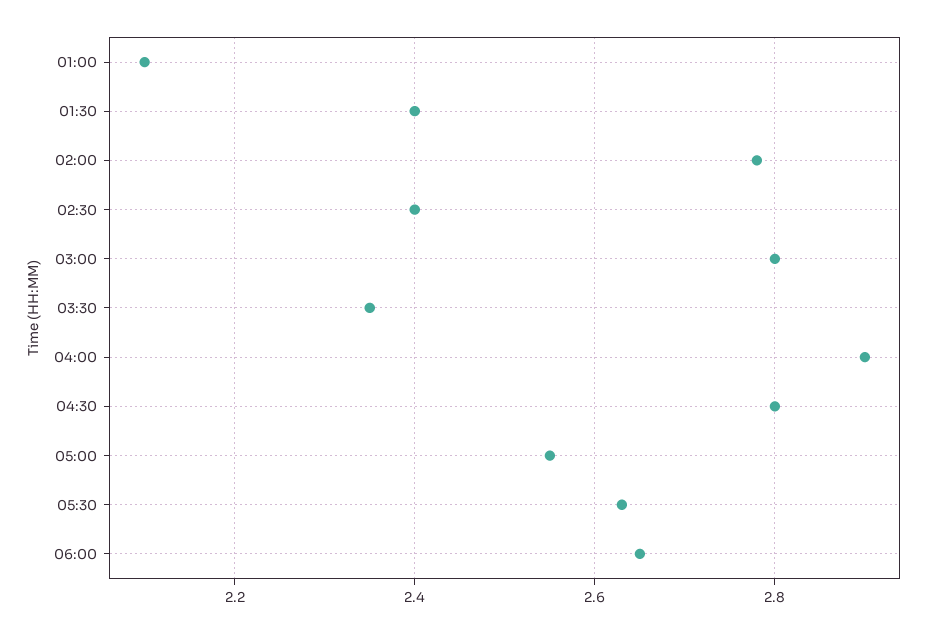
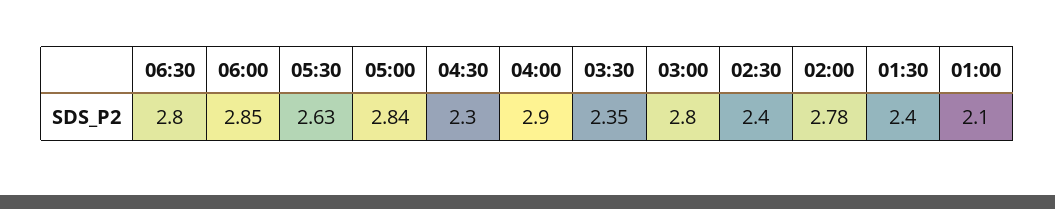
04:30: 2.8 -> 2.3
05:00: 2.55 -> 2.84
06:00: 2.65 -> 2.85
06:30: none -> 2.8

